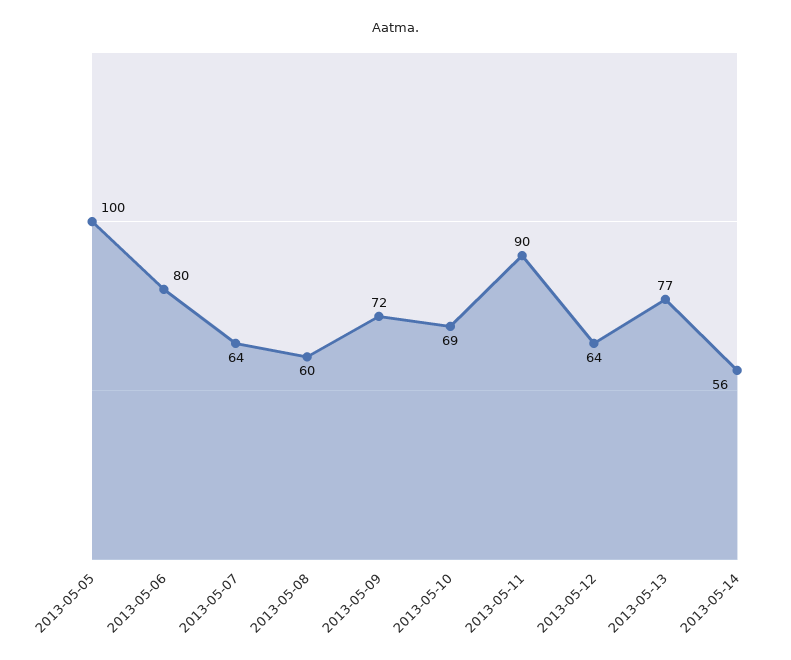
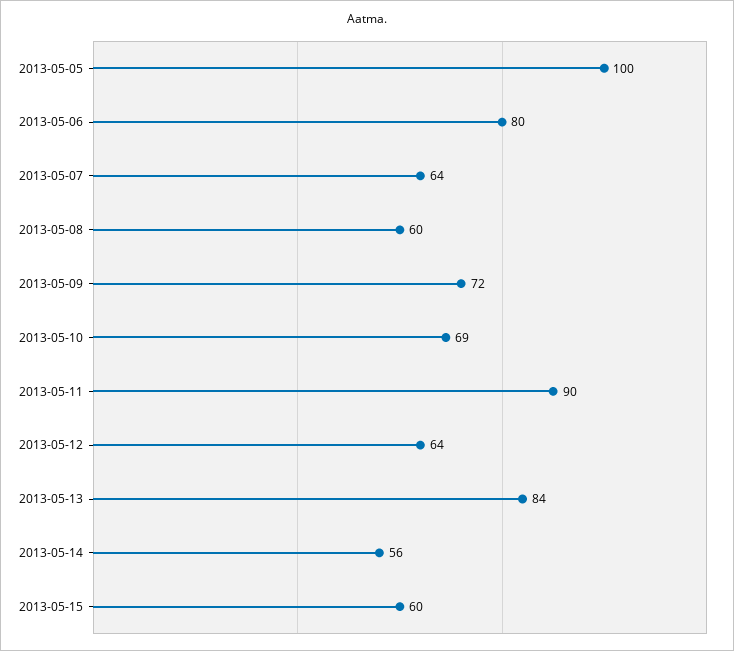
2013-05-13: 77 -> 84
2013-05-15: none -> 60

